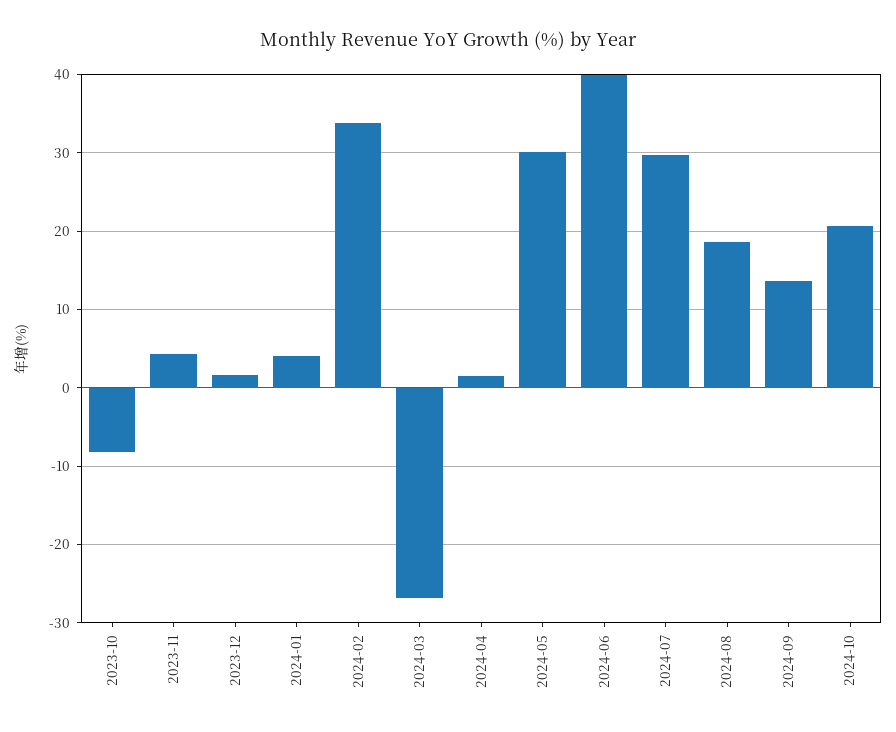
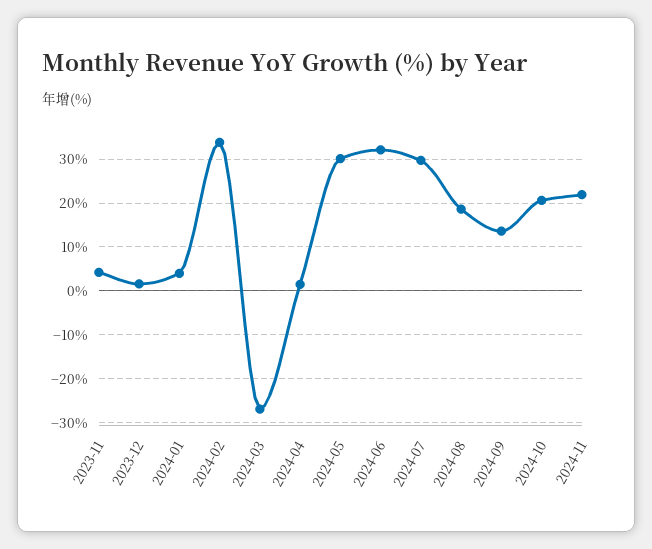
2023-10: -8 -> none
2024-06: 40 -> 32
2024-11: none -> 22

